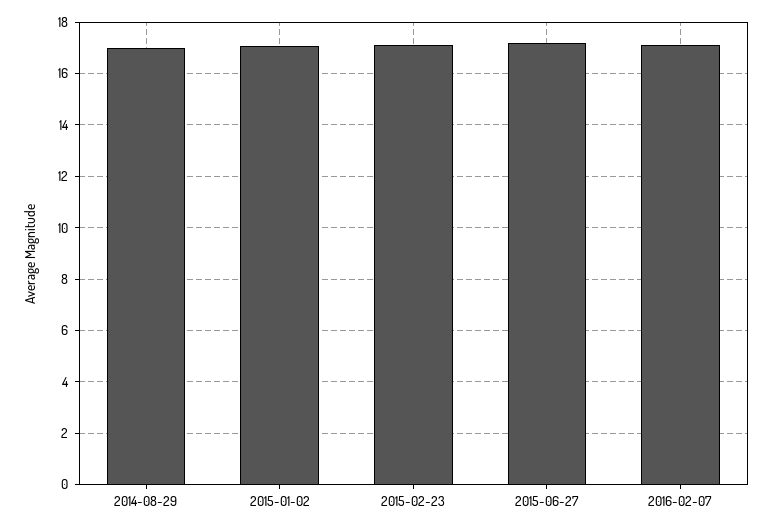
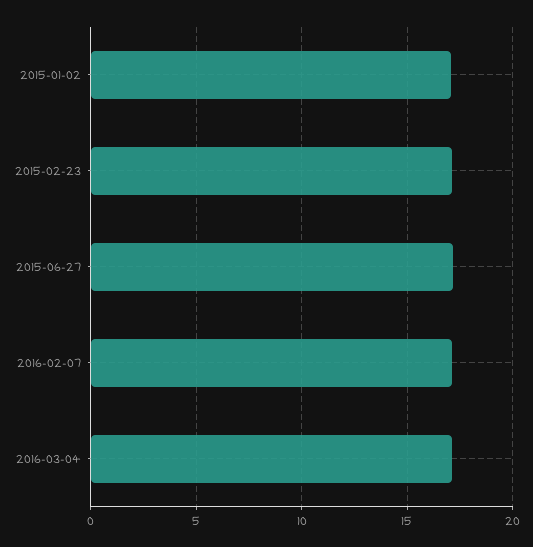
2014-08-29: 17 -> none
2016-03-04: none -> 17

